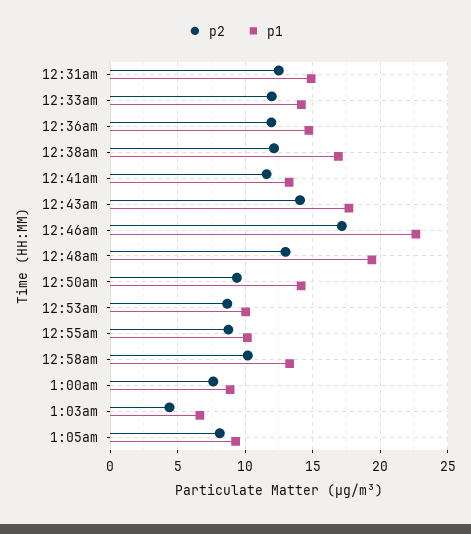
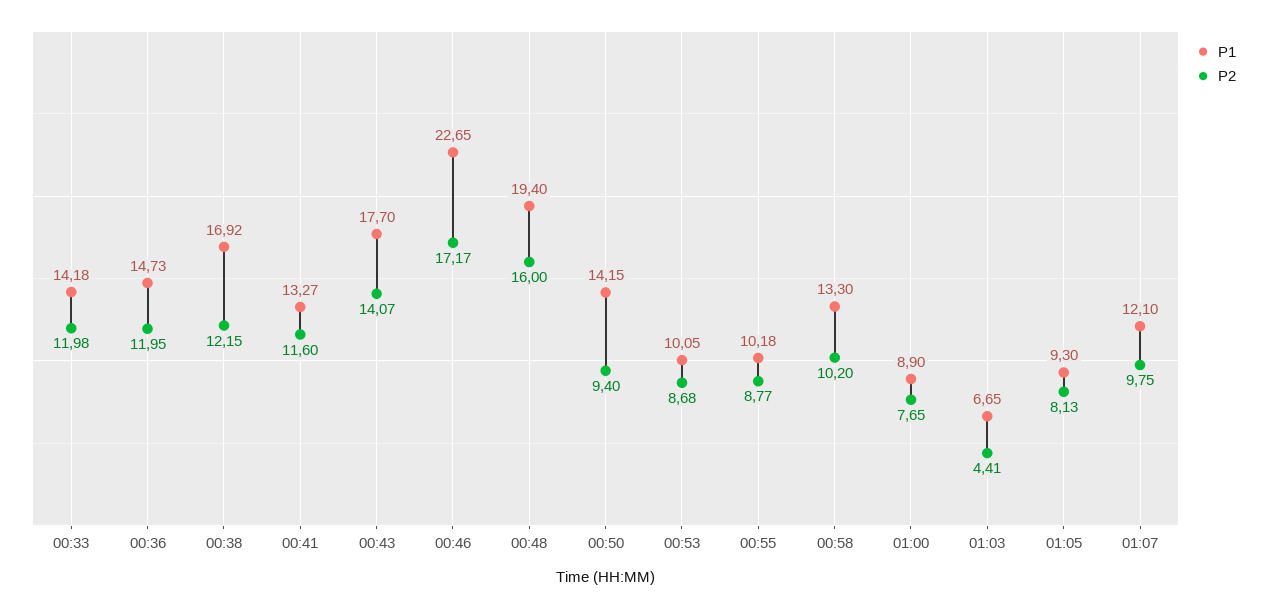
p2, 12:31am: 12.5 -> none
p1, 12:31am: 15 -> none
p2, 12:48am: 13 -> 16
p1, 01:07: none -> 12.1
p2, 01:07: none -> 9.75

